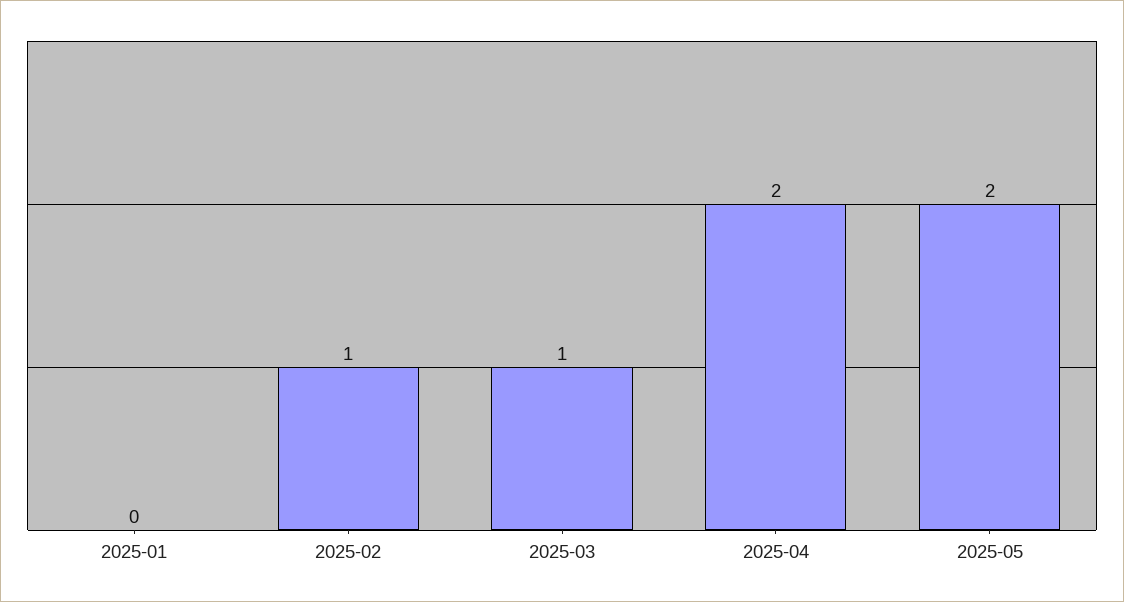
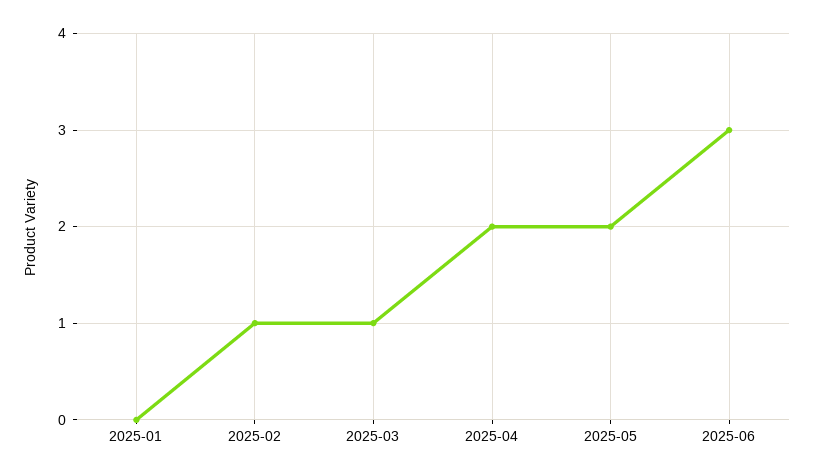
2025-06: none -> 3

